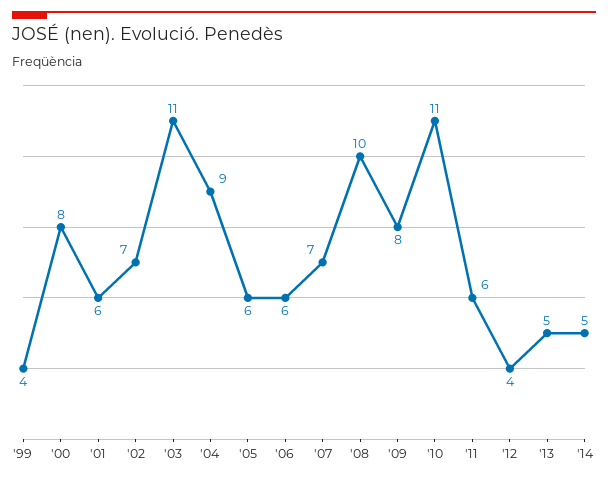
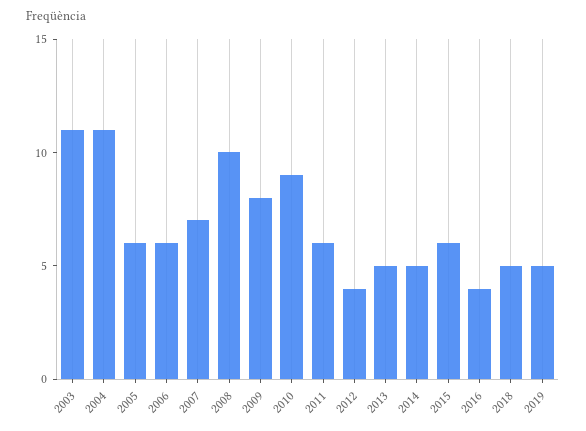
'99: 4 -> none
'00: 8 -> none
'01: 6 -> none
'02: 7 -> none
'04: 9 -> 11
'10: 11 -> 9
2015: none -> 6
2016: none -> 4
2018: none -> 5
2019: none -> 5

